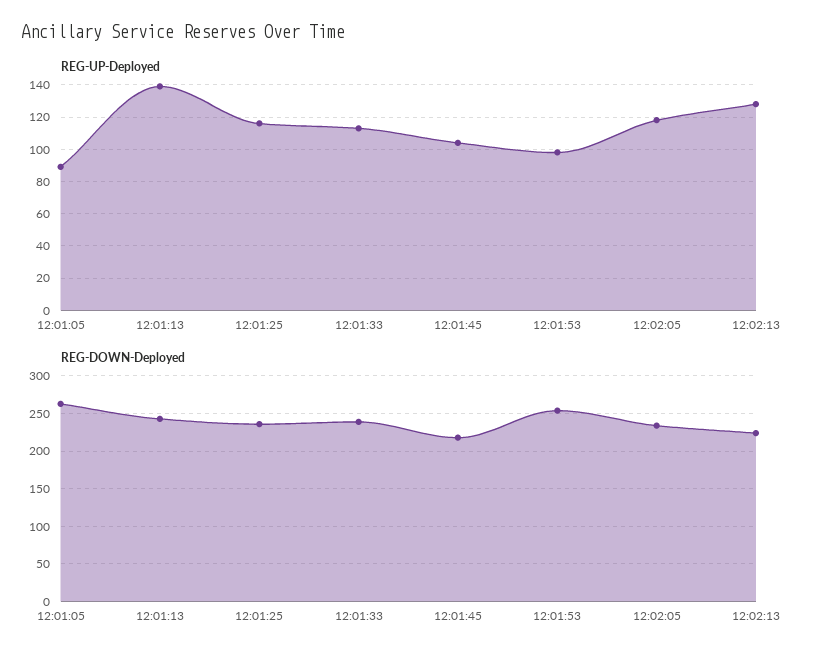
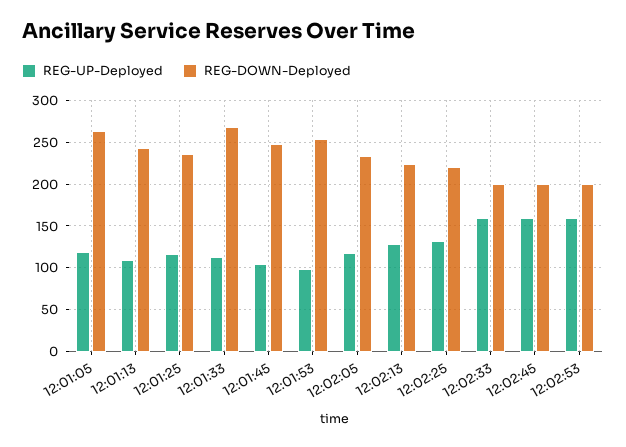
REG-UP-Deployed, 12:01:05: 90 -> 120
REG-UP-Deployed, 12:01:13: 140 -> 110
REG-DOWN-Deployed, 12:01:33: 240 -> 270
REG-DOWN-Deployed, 12:01:45: 220 -> 250
REG-UP-Deployed, 12:02:25: none -> 130
REG-DOWN-Deployed, 12:02:25: none -> 220
REG-UP-Deployed, 12:02:33: none -> 160
REG-DOWN-Deployed, 12:02:33: none -> 200
REG-UP-Deployed, 12:02:45: none -> 160
REG-DOWN-Deployed, 12:02:45: none -> 200
REG-UP-Deployed, 12:02:53: none -> 160
REG-DOWN-Deployed, 12:02:53: none -> 200

